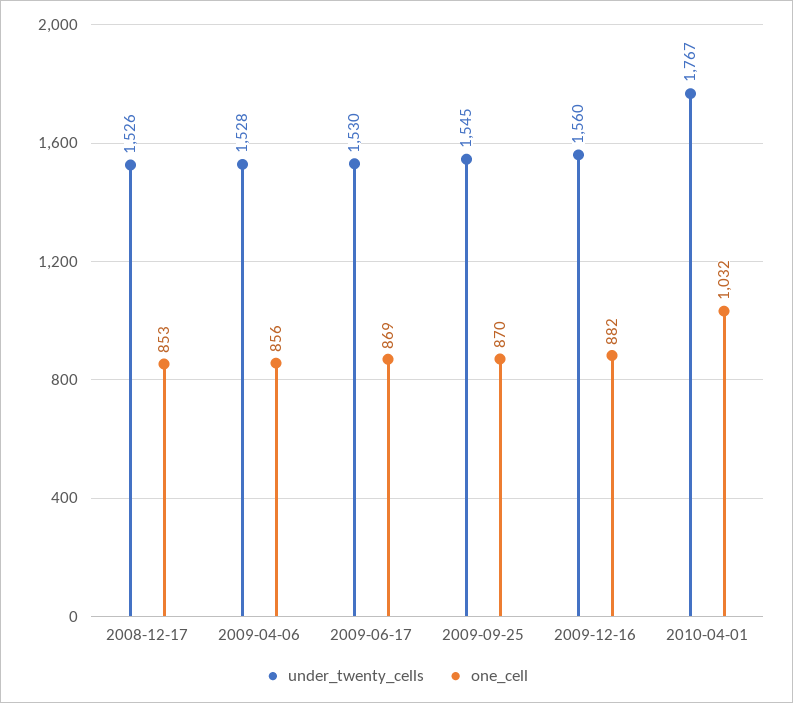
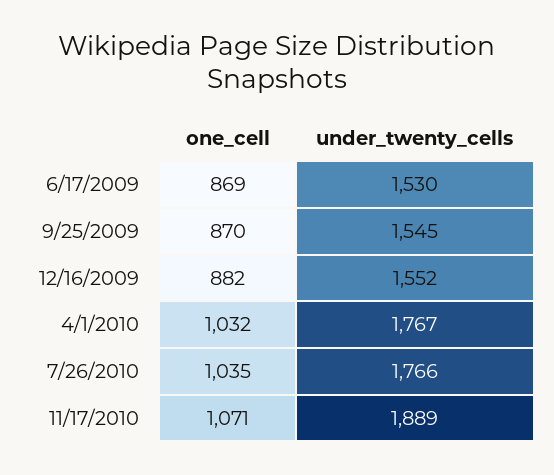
under_twenty_cells, 2008-12-17: 1526 -> none
one_cell, 2008-12-17: 853 -> none
under_twenty_cells, 2009-04-06: 1528 -> none
one_cell, 2009-04-06: 856 -> none
under_twenty_cells, 2009-12-16: 1560 -> 1552
one_cell, 7/26/2010: none -> 1035
under_twenty_cells, 7/26/2010: none -> 1766
one_cell, 11/17/2010: none -> 1071
under_twenty_cells, 11/17/2010: none -> 1889

